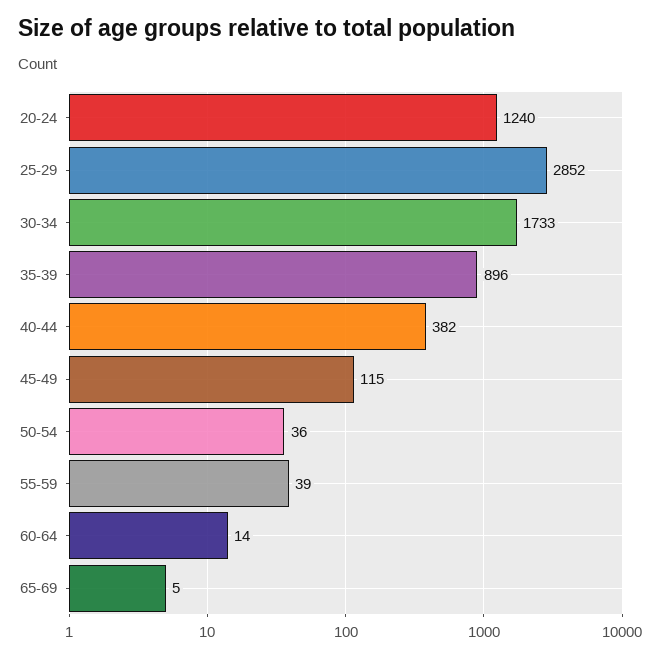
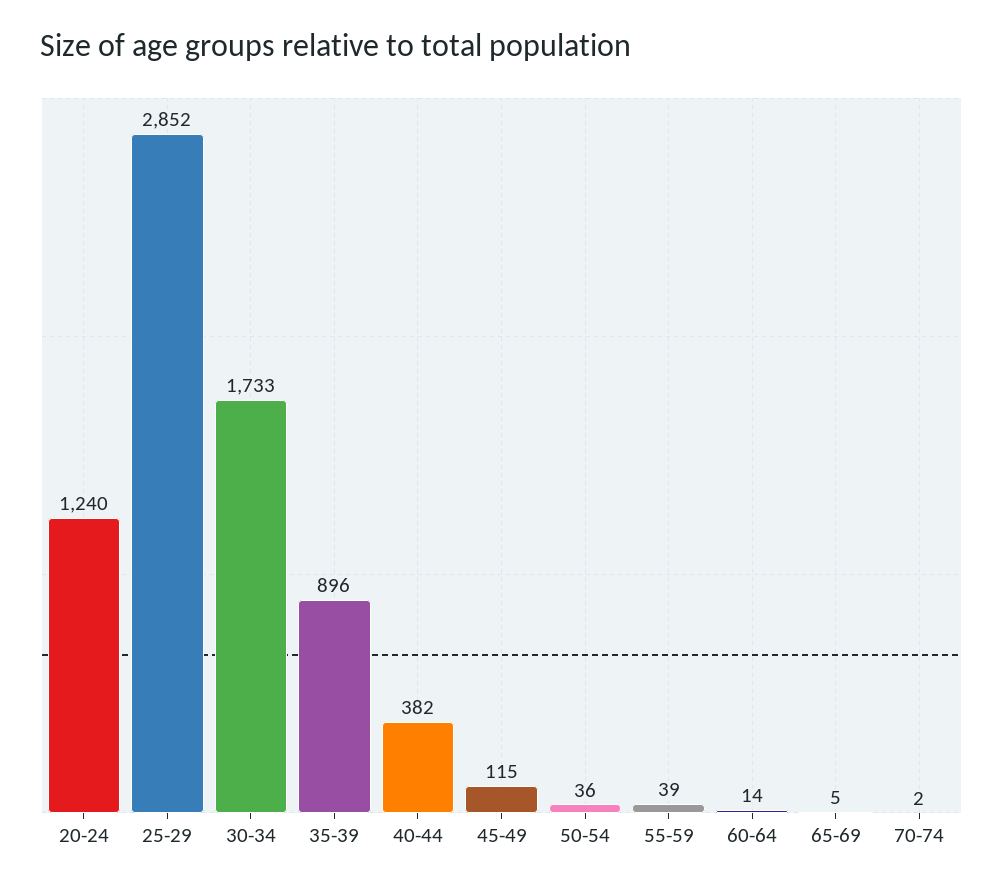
70-74: none -> 2

